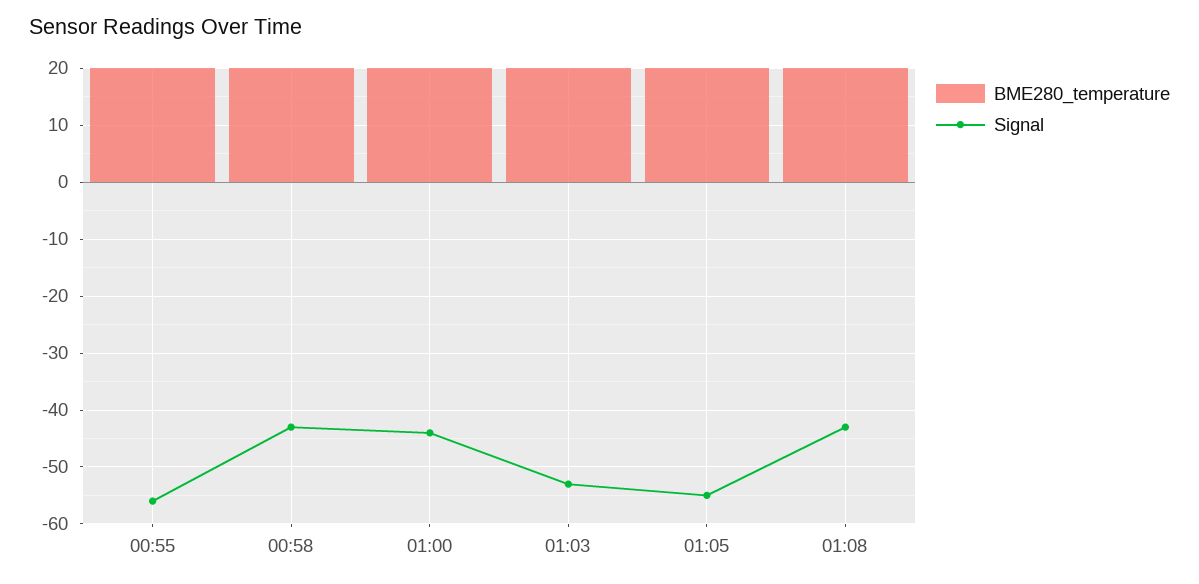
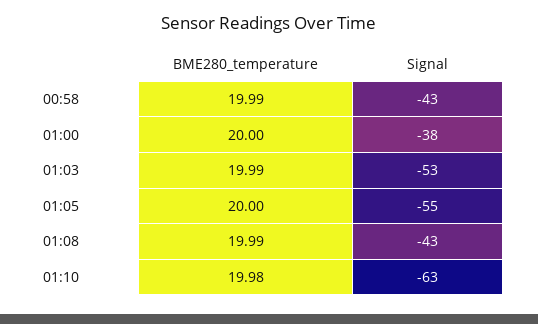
BME280_temperature, 00:55: 20 -> none
Signal, 00:55: -56 -> none
Signal, 01:00: -44 -> -38
BME280_temperature, 01:10: none -> 19.98
Signal, 01:10: none -> -63

